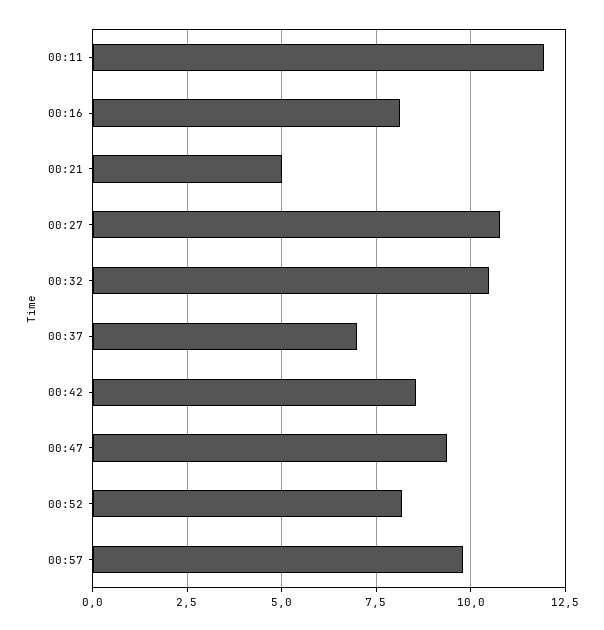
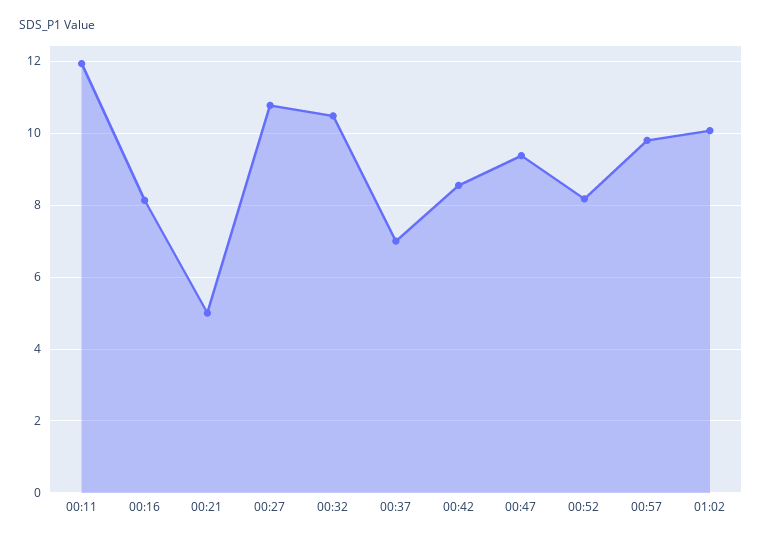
01:02: none -> 10

